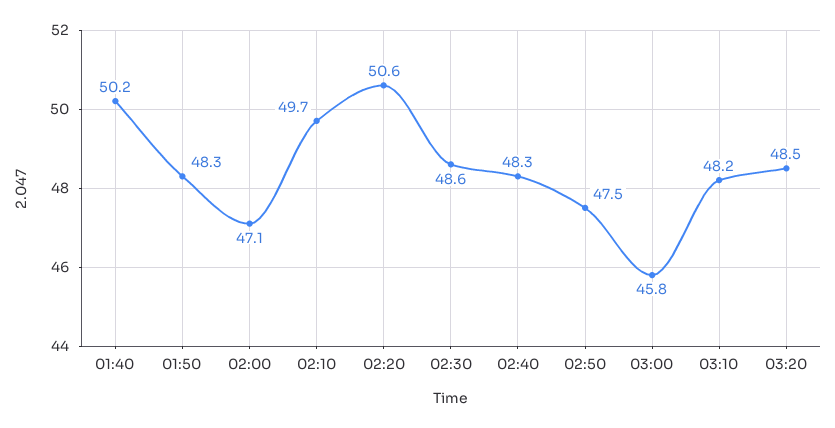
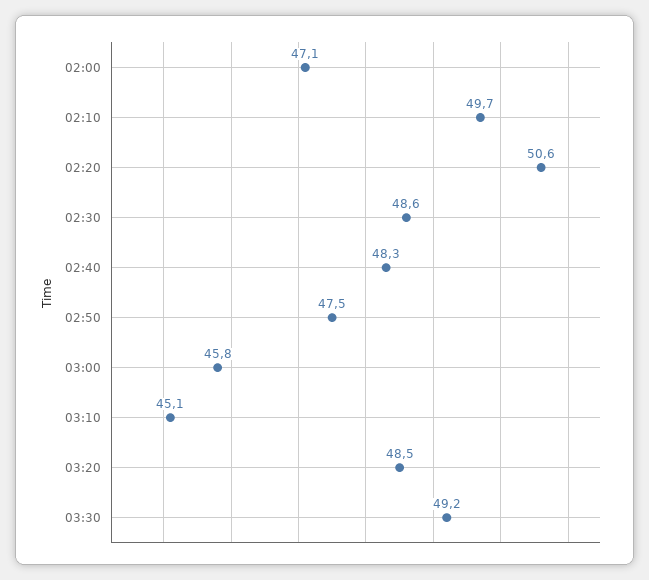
01:40: 50.2 -> none
01:50: 48.3 -> none
03:10: 48.2 -> 45.1
03:30: none -> 49.2

